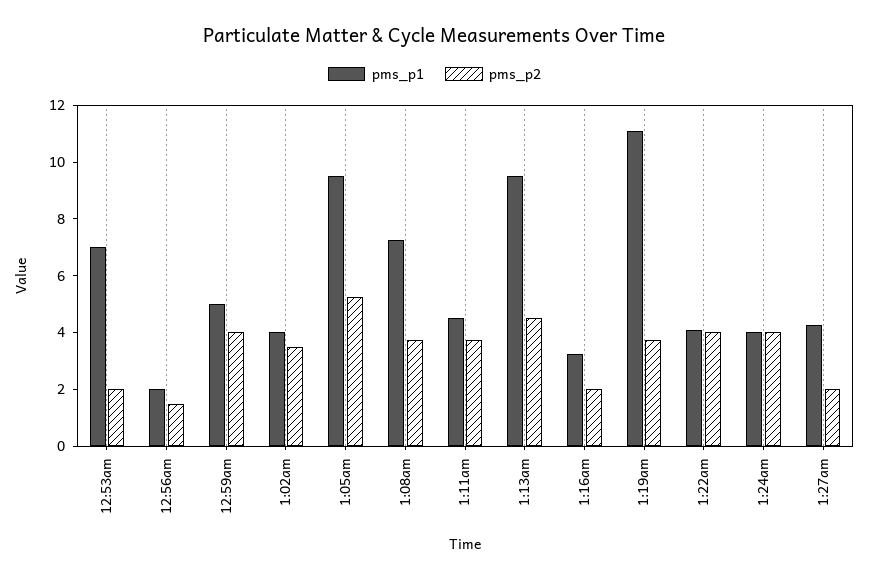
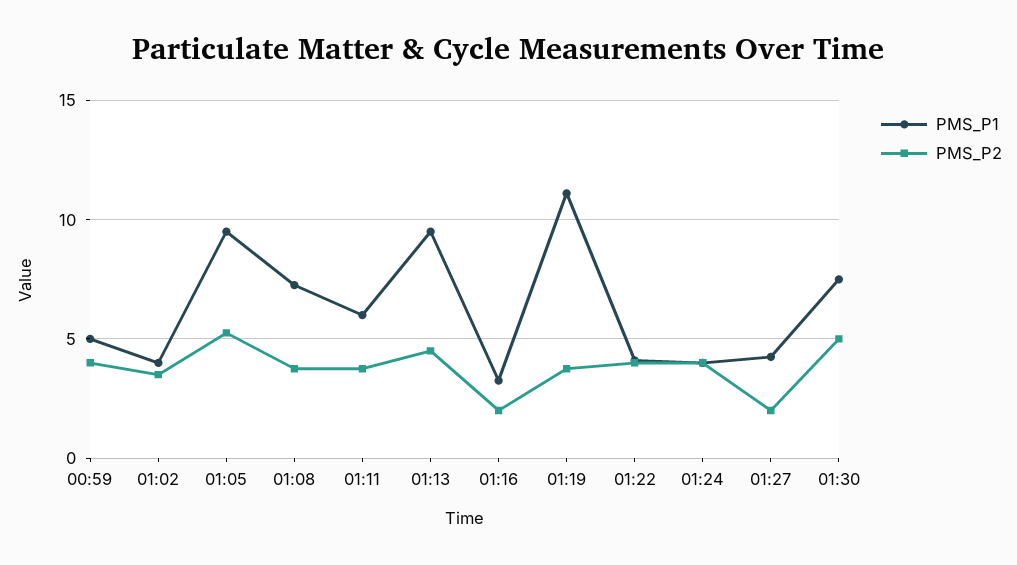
pms_p1, 12:53am: 7 -> none
pms_p2, 12:53am: 2 -> none
pms_p1, 12:56am: 2 -> none
pms_p2, 12:56am: 1.5 -> none
pms_p1, 1:11am: 4.5 -> 6
pms_p1, 01:30: none -> 7.5
pms_p2, 01:30: none -> 5

